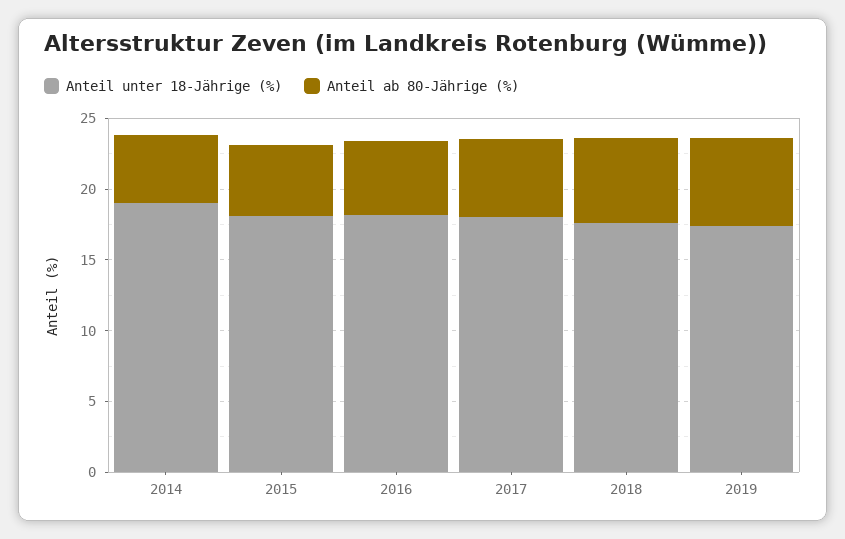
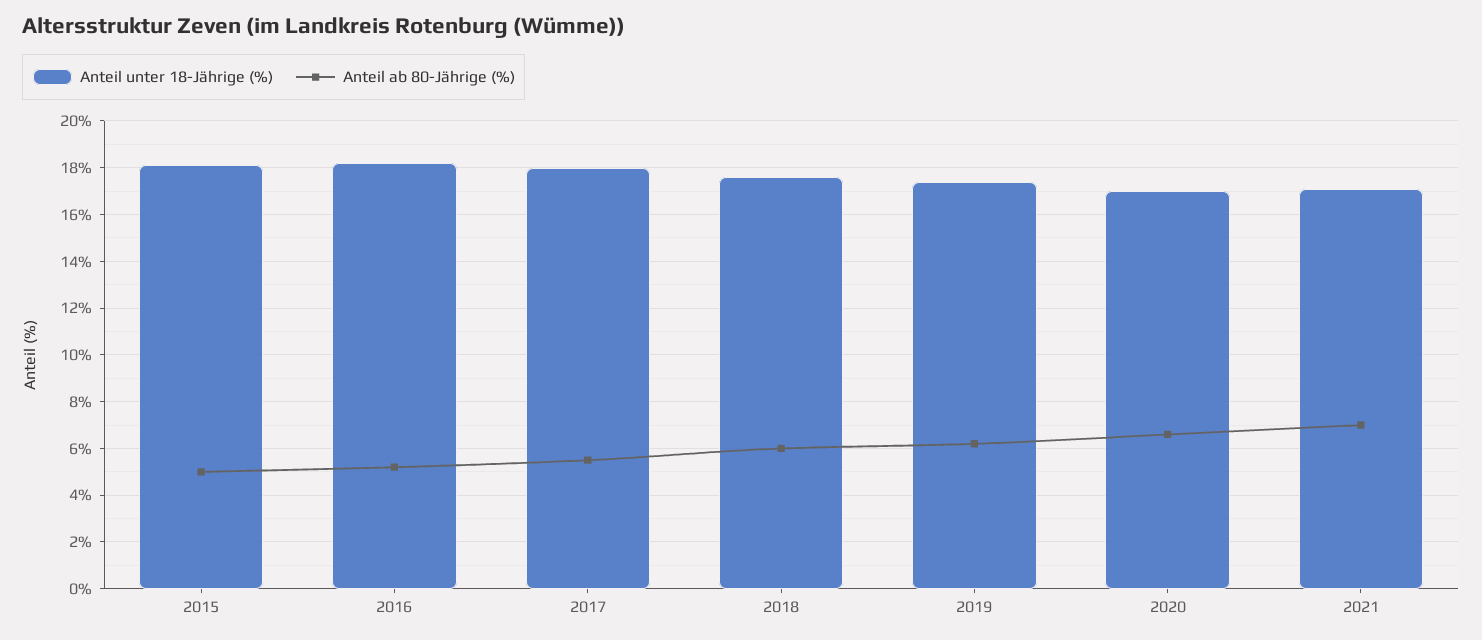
Anteil unter 18-Jährige (%), 2014: 19 -> none
Anteil ab 80-Jährige (%), 2014: 5 -> none
Anteil unter 18-Jährige (%), 2020: none -> 17
Anteil ab 80-Jährige (%), 2020: none -> 6.5
Anteil unter 18-Jährige (%), 2021: none -> 17
Anteil ab 80-Jährige (%), 2021: none -> 7

